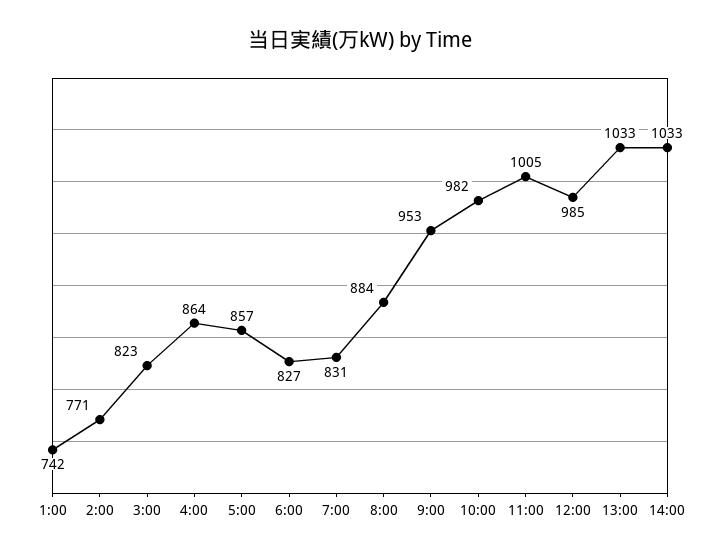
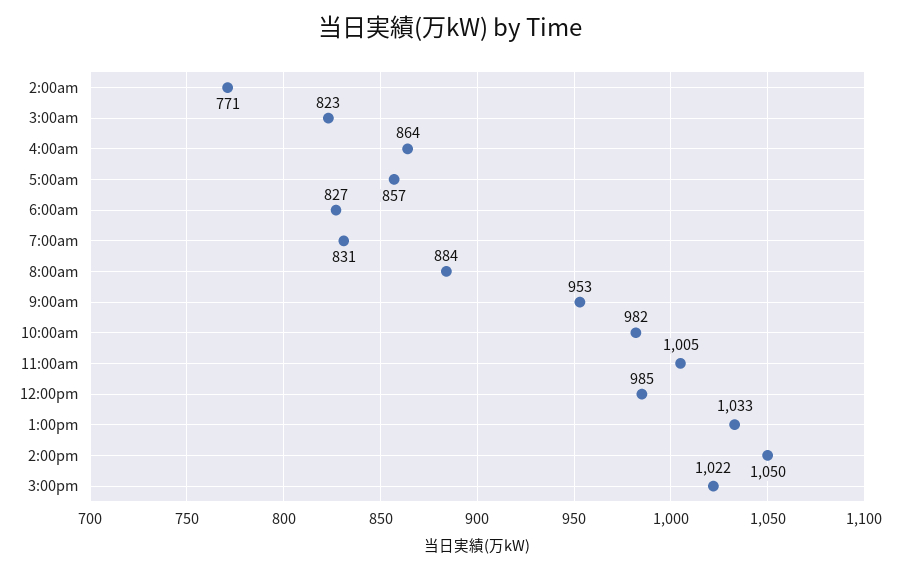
1:00: 742 -> none
14:00: 1033 -> 1050
3:00pm: none -> 1022

